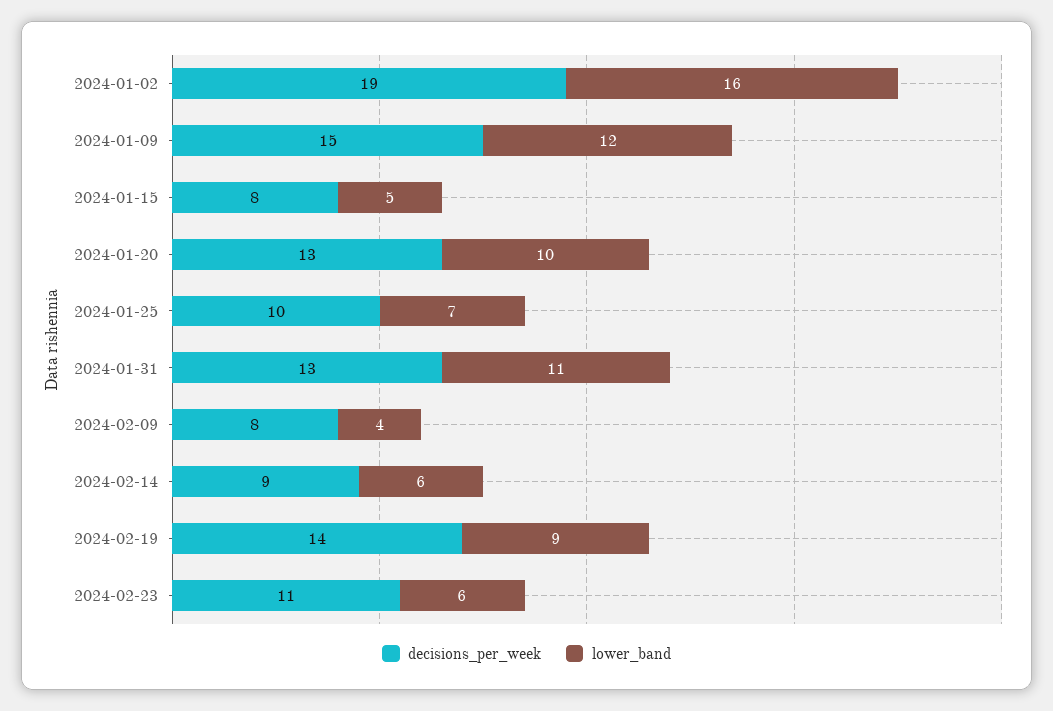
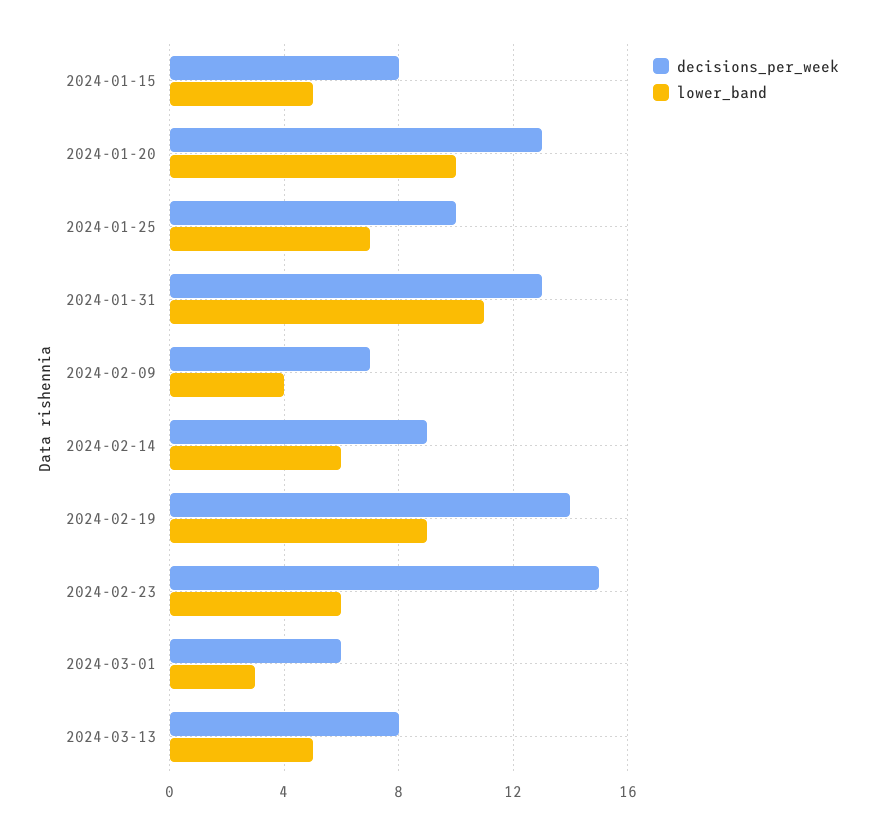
decisions_per_week, 2024-01-02: 19 -> none
lower_band, 2024-01-02: 16 -> none
decisions_per_week, 2024-01-09: 15 -> none
lower_band, 2024-01-09: 12 -> none
decisions_per_week, 2024-02-09: 8 -> 7
decisions_per_week, 2024-02-23: 11 -> 15
decisions_per_week, 2024-03-01: none -> 6
lower_band, 2024-03-01: none -> 3
decisions_per_week, 2024-03-13: none -> 8
lower_band, 2024-03-13: none -> 5

